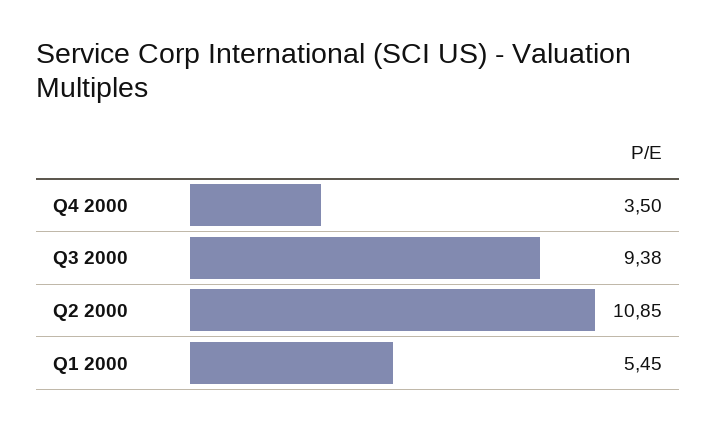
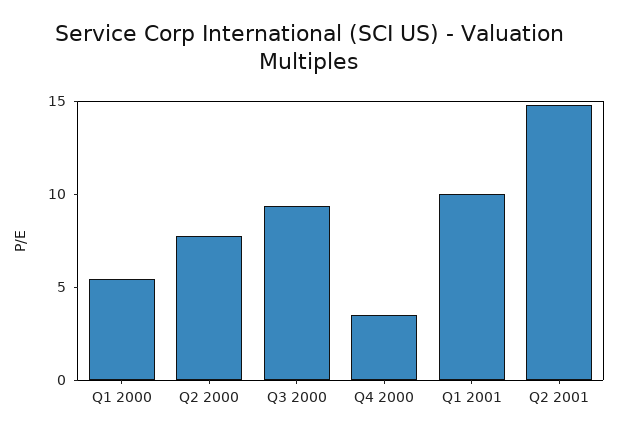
Q2 2000: 10.85 -> 8
Q1 2001: none -> 10
Q2 2001: none -> 15

